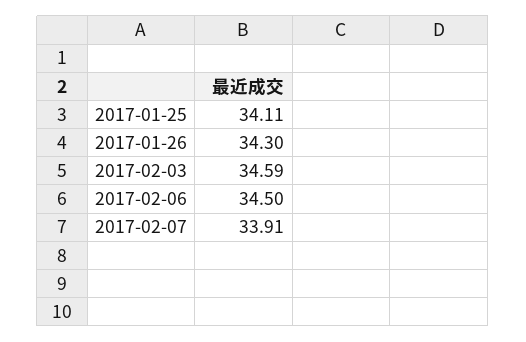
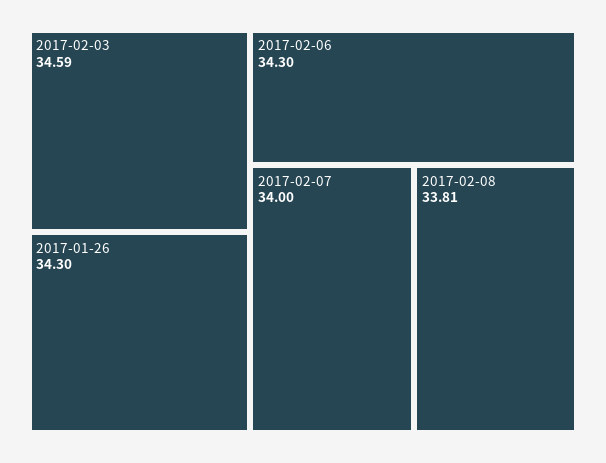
2017-01-25: 34.11 -> none
2017-02-06: 34.5 -> 34.3
2017-02-07: 33.91 -> 34
2017-02-08: none -> 33.81

